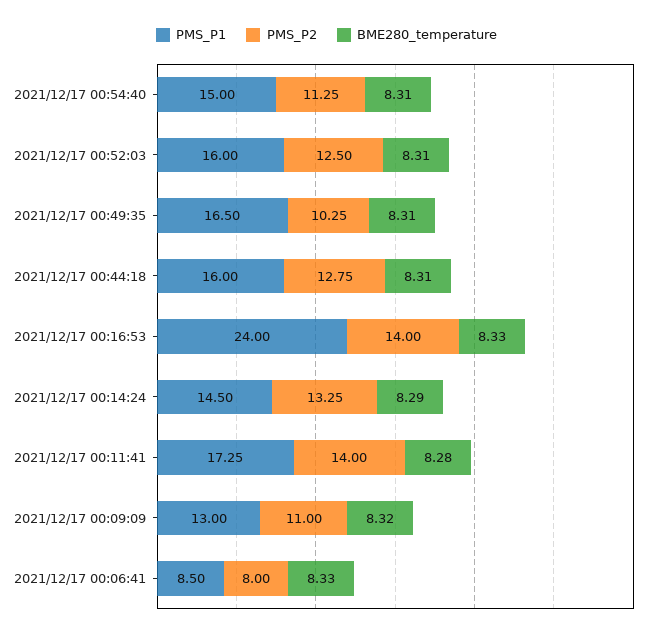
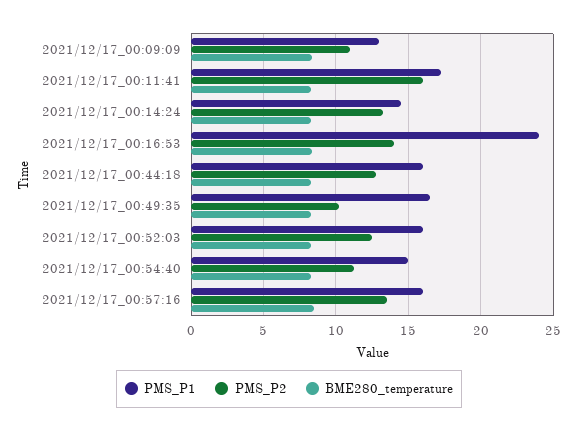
PMS_P2, 2021/12/17 00:11:41: 14 -> 16
PMS_P1, 2021/12/17 00:06:41: 8.5 -> none
PMS_P2, 2021/12/17 00:06:41: 8 -> none
BME280_temperature, 2021/12/17 00:06:41: 8.33 -> none
PMS_P1, 2021/12/17_00:57:16: none -> 16
PMS_P2, 2021/12/17_00:57:16: none -> 13.5
BME280_temperature, 2021/12/17_00:57:16: none -> 8.5

